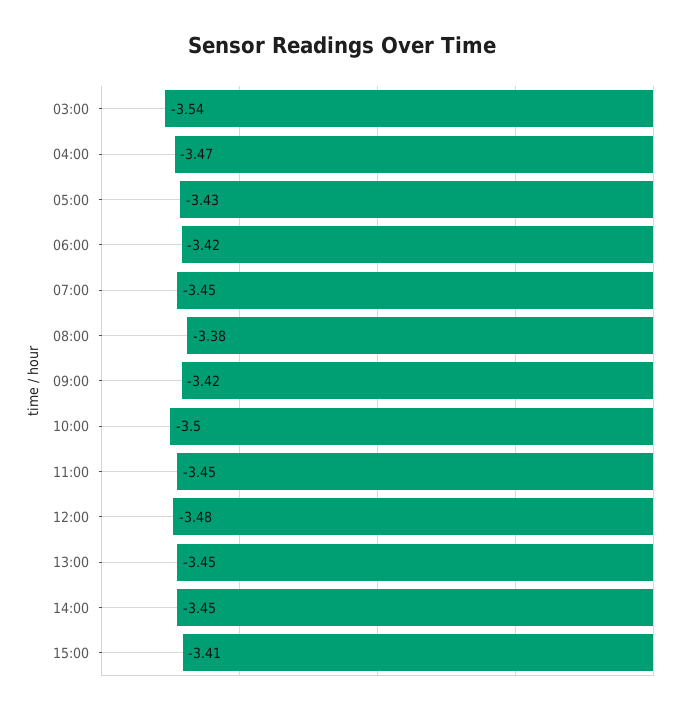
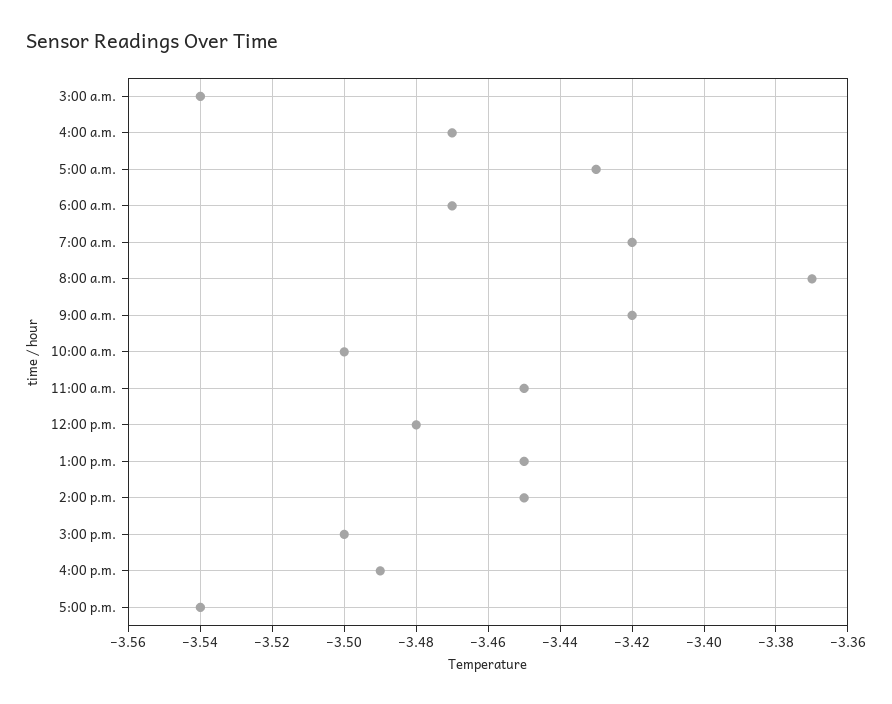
06:00: -3.42 -> -3.47
07:00: -3.45 -> -3.42
08:00: -3.38 -> -3.37
15:00: -3.41 -> -3.5
4:00 p.m.: none -> -3.49
5:00 p.m.: none -> -3.54

